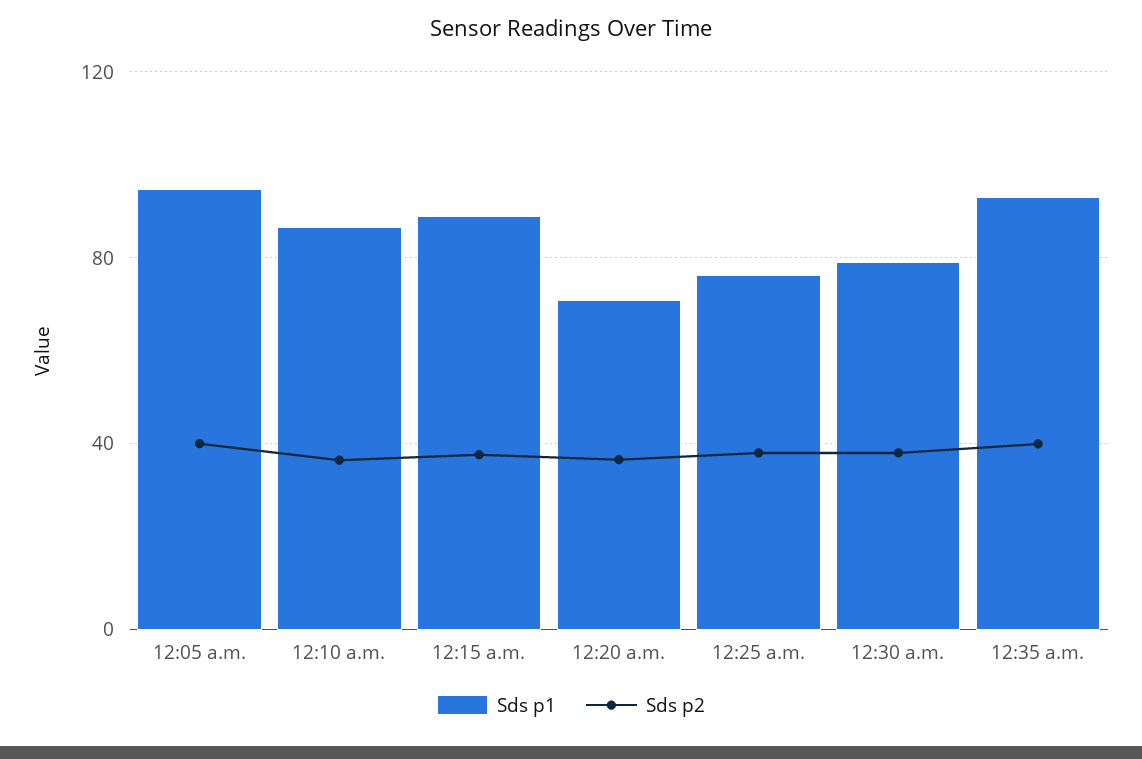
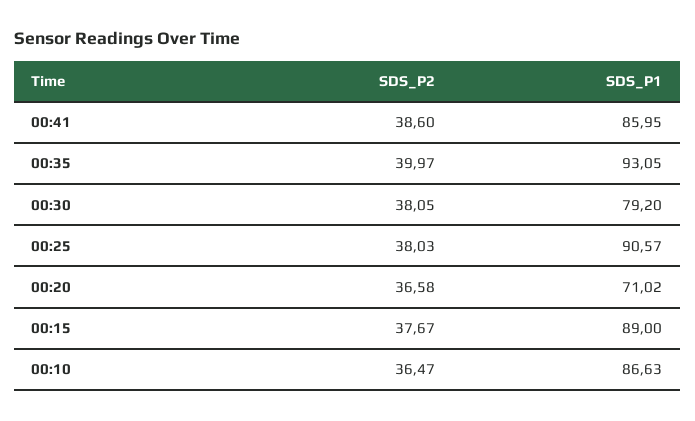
Sds p1, 12:05 a.m.: 95 -> none
Sds p2, 12:05 a.m.: 40 -> none
Sds p1, 12:25 a.m.: 75 -> 90.57
Sds p2, 00:41: none -> 38.6
Sds p1, 00:41: none -> 85.95

